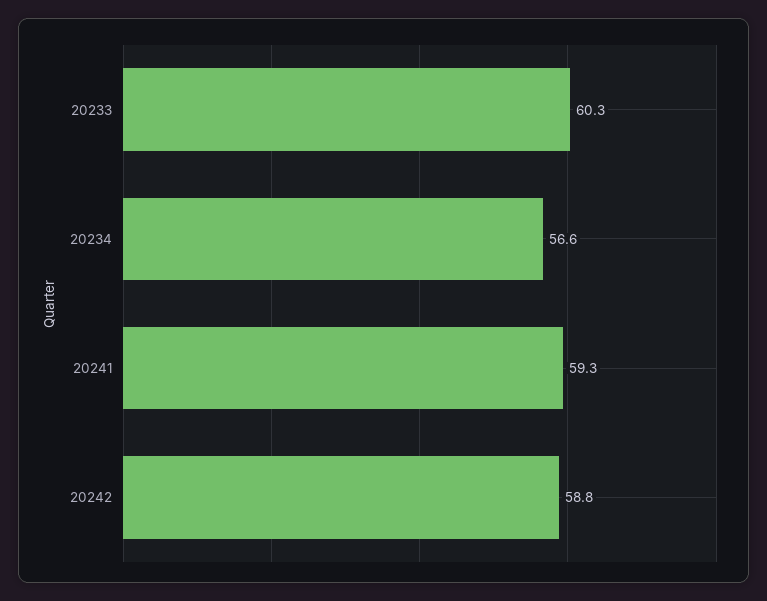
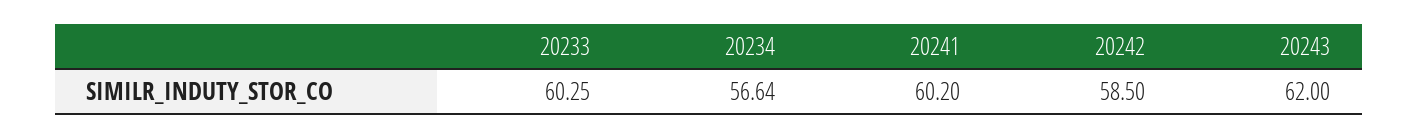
20241: 59.3 -> 60.2
20242: 58.8 -> 58.5
20243: none -> 62

